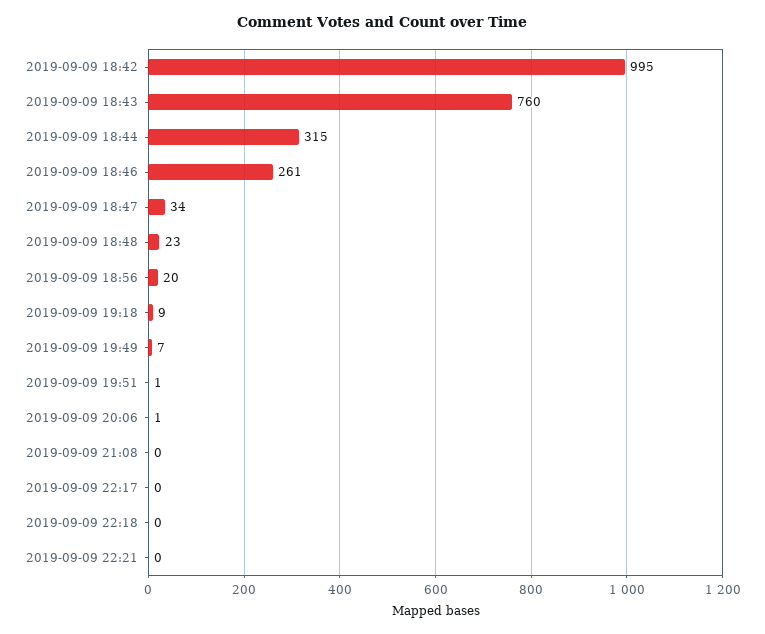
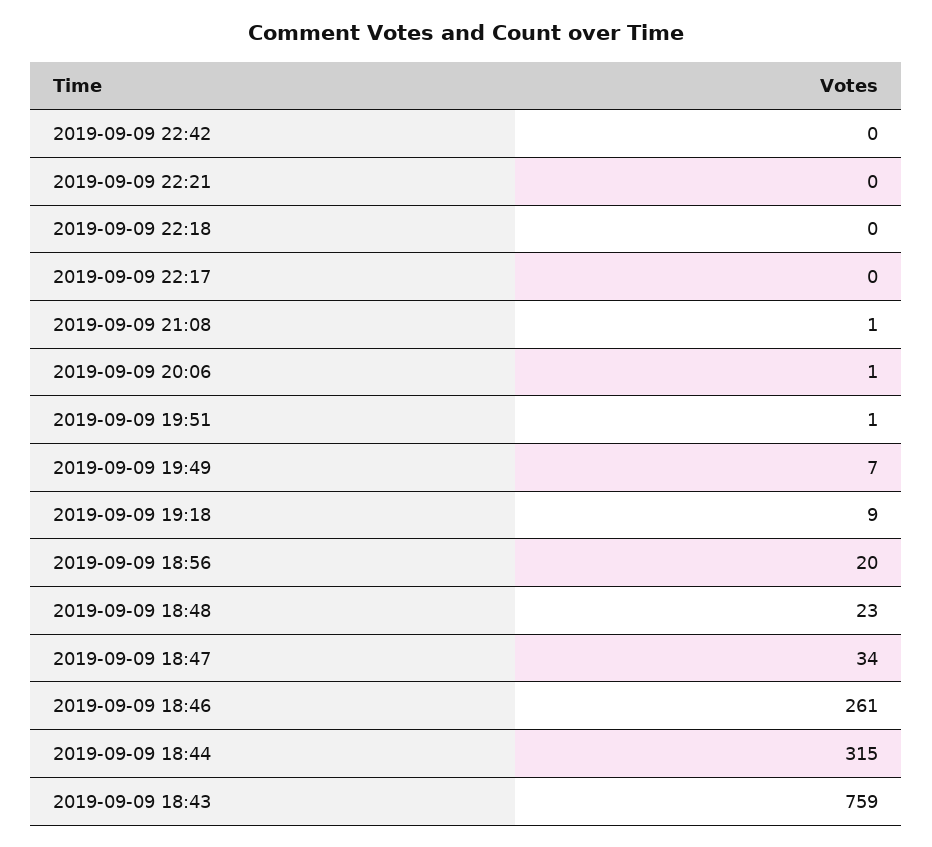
2019-09-09 18:42: 995 -> none
2019-09-09 18:43: 760 -> 759
2019-09-09 21:08: 0 -> 1
2019-09-09 22:42: none -> 0

